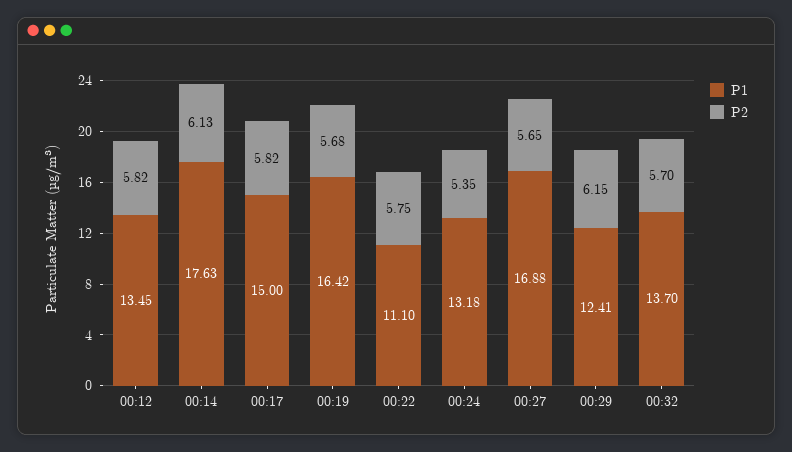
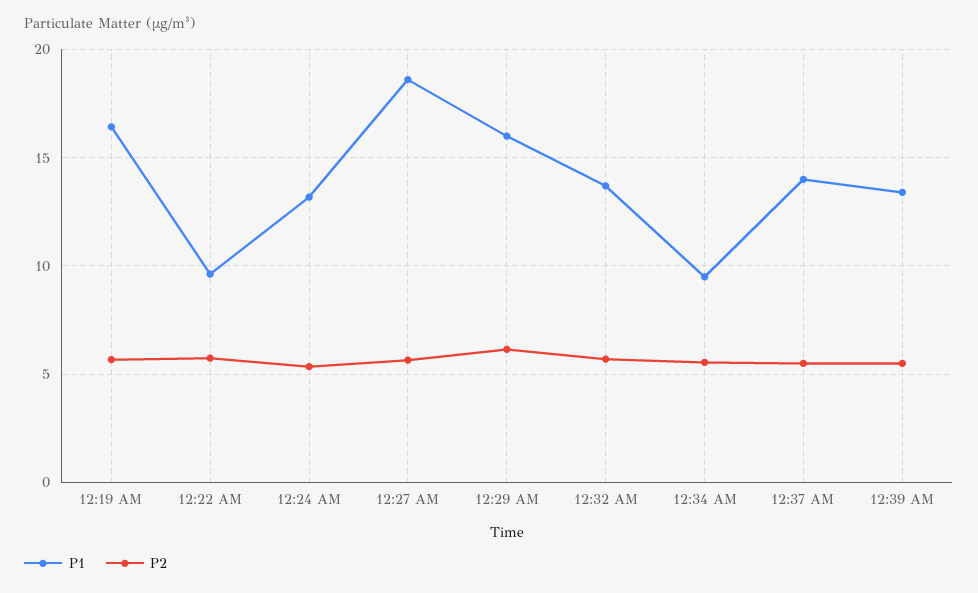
P1, 00:12: 13.45 -> none
P2, 00:12: 5.82 -> none
P1, 00:14: 17.63 -> none
P2, 00:14: 6.13 -> none
P1, 00:17: 15 -> none
P2, 00:17: 5.82 -> none
P1, 00:22: 11.1 -> 9.5
P1, 00:27: 16.88 -> 18.5
P1, 00:29: 12.41 -> 16
P1, 12:34 AM: none -> 9.5
P2, 12:34 AM: none -> 5.5
P1, 12:37 AM: none -> 14
P2, 12:37 AM: none -> 5.5
P1, 12:39 AM: none -> 13.5
P2, 12:39 AM: none -> 5.5

